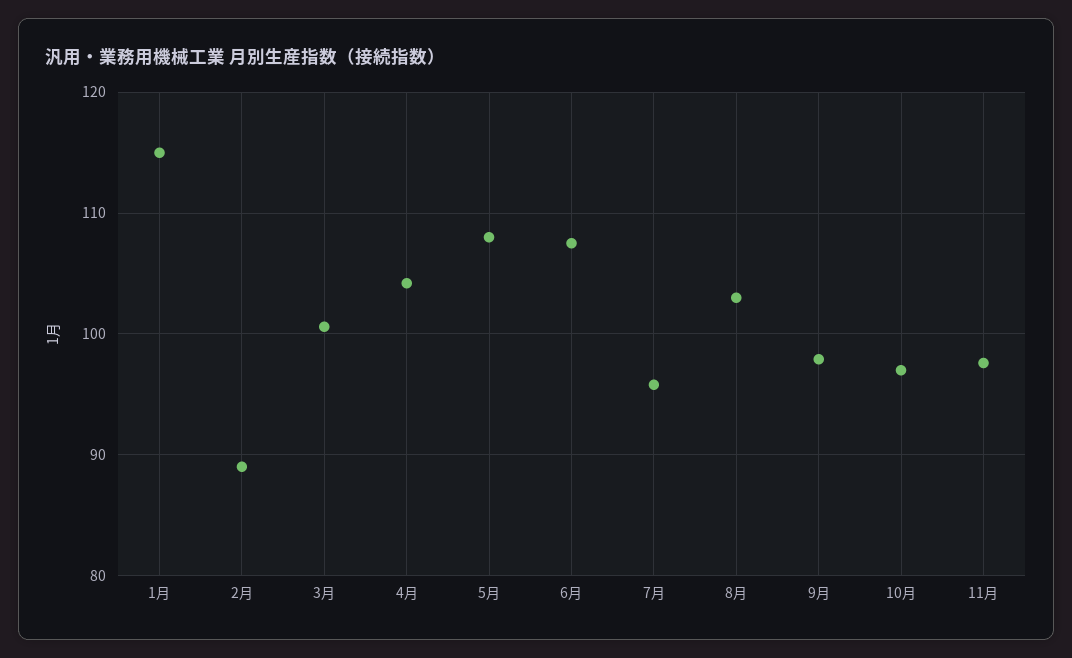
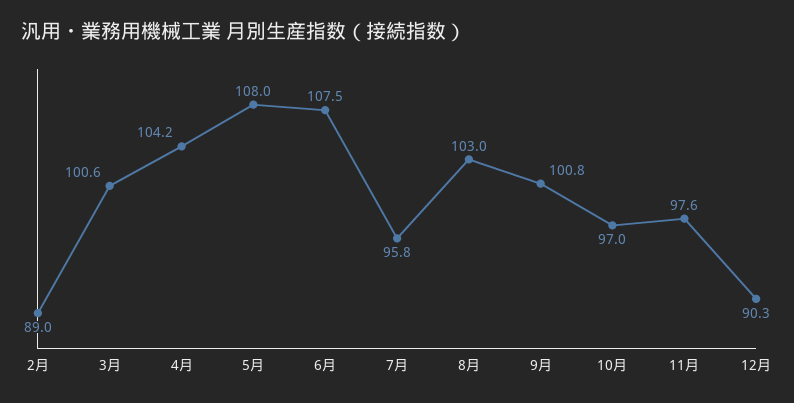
1月: 115 -> none
9月: 98 -> 100.8
12月: none -> 90.3

